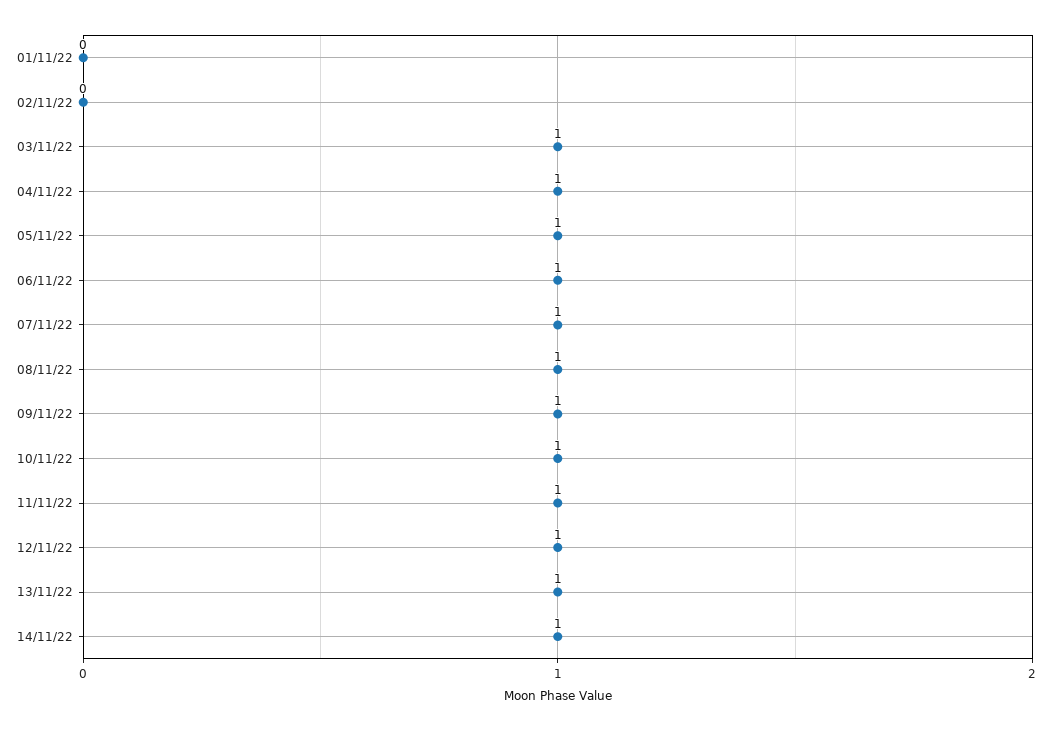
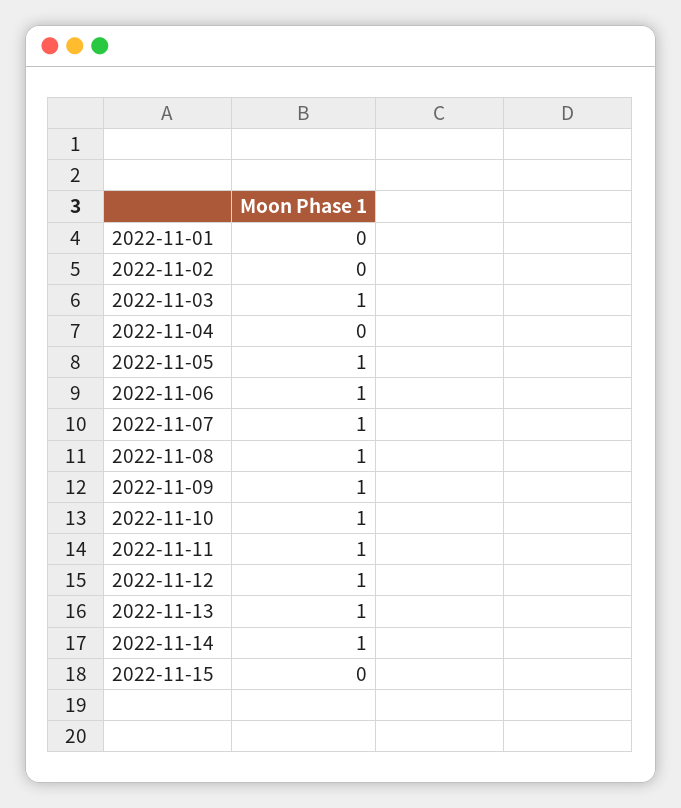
04/11/22: 1 -> 0
2022-11-15: none -> 0

